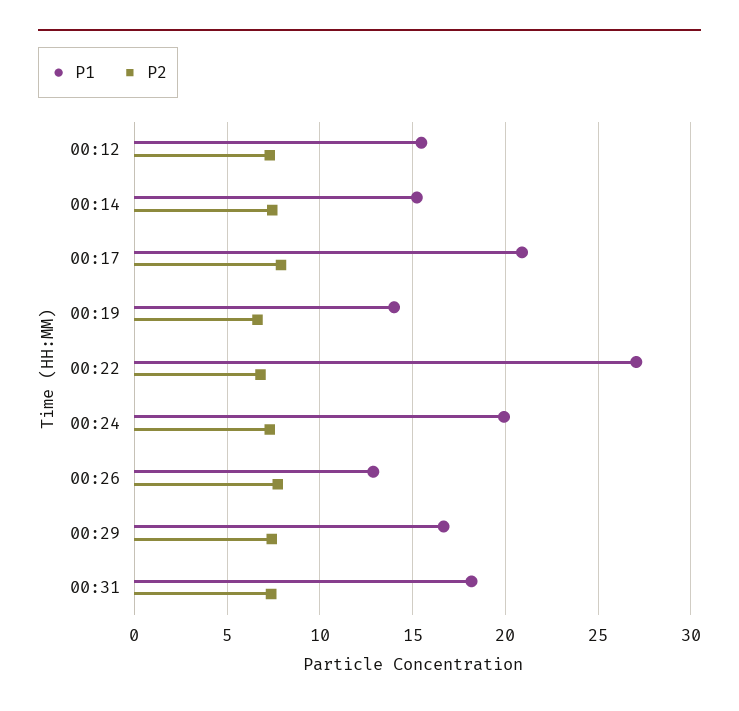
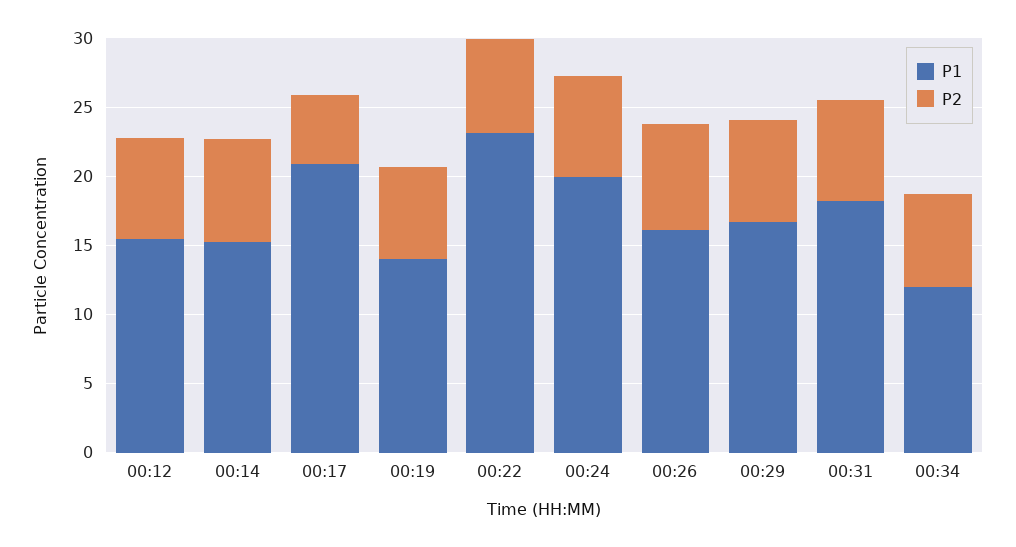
P2, 00:17: 8 -> 5
P1, 00:22: 27 -> 23
P1, 00:26: 13 -> 16
P1, 00:34: none -> 12
P2, 00:34: none -> 7

